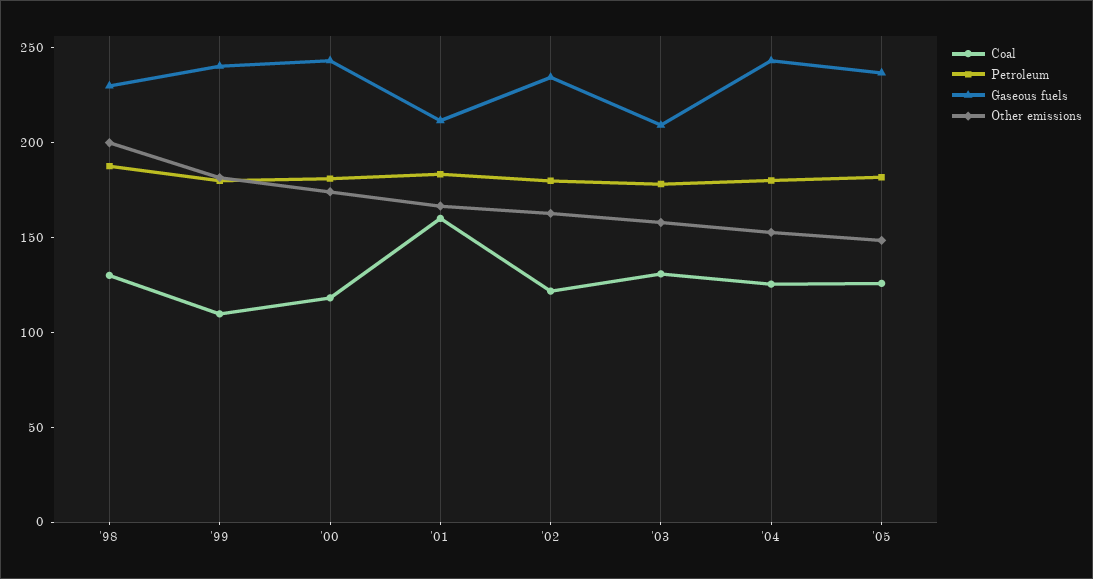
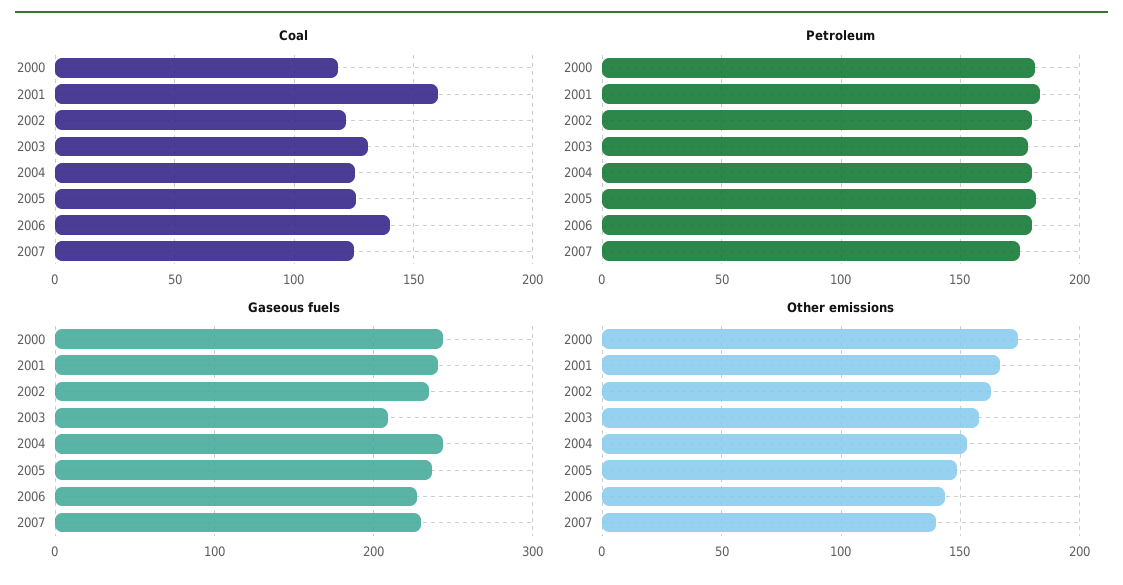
Coal, '98: 130 -> none
Petroleum, '98: 190 -> none
Gaseous fuels, '98: 230 -> none
Other emissions, '98: 200 -> none
Coal, '99: 110 -> none
Petroleum, '99: 180 -> none
Gaseous fuels, '99: 240 -> none
Other emissions, '99: 180 -> none
Gaseous fuels, '01: 210 -> 240
Coal, 2006: none -> 140
Coal, 2007: none -> 125
Petroleum, 2006: none -> 180
Petroleum, 2007: none -> 175
Gaseous fuels, 2006: none -> 230
Gaseous fuels, 2007: none -> 230
Other emissions, 2006: none -> 145
Other emissions, 2007: none -> 140

